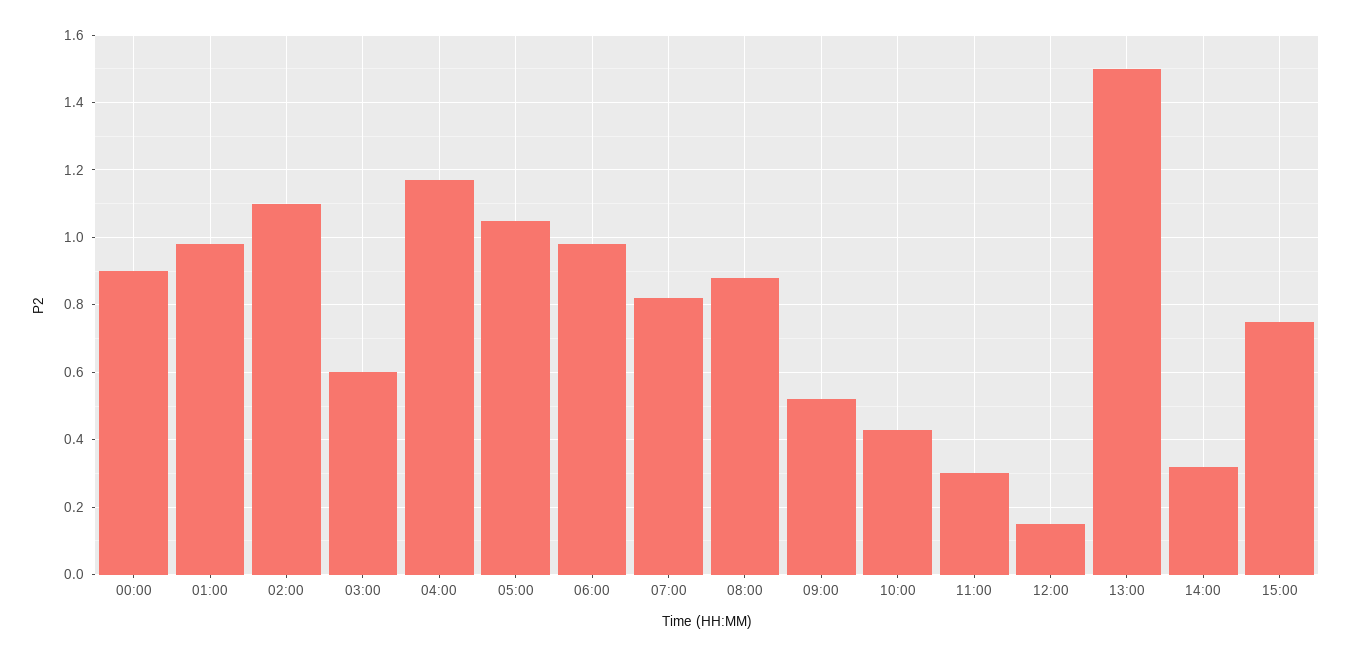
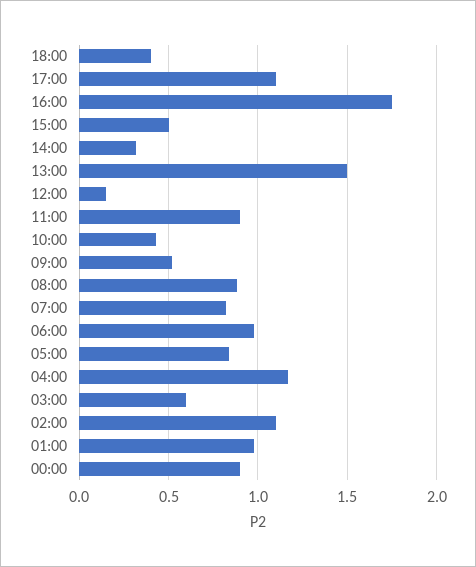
05:00: 1.05 -> 0.85
11:00: 0.3 -> 0.9
15:00: 0.75 -> 0.5
18:00: none -> 0.4
17:00: none -> 1.1
16:00: none -> 1.75

